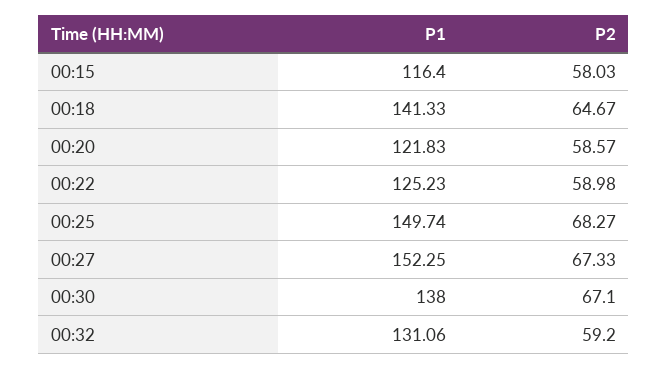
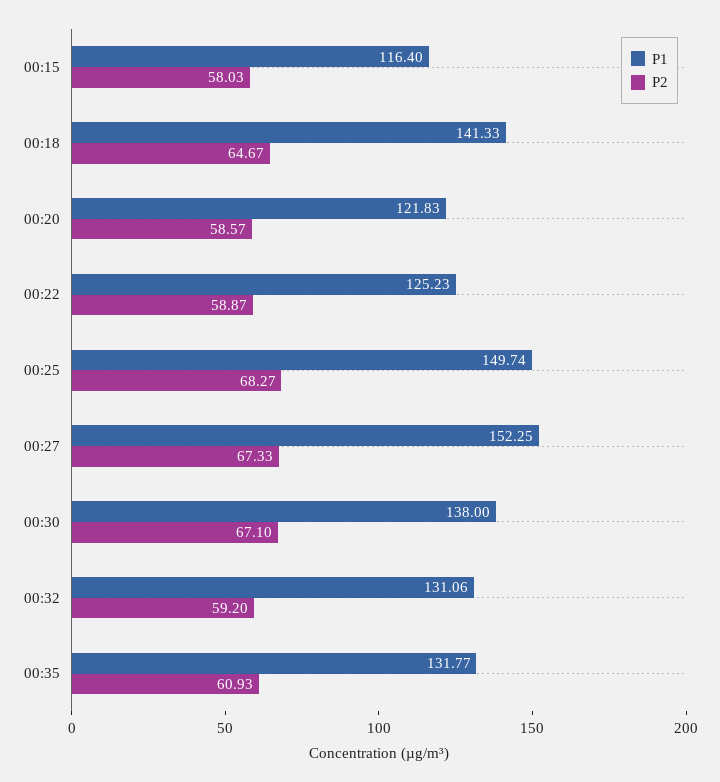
P2, 00:22: 58.98 -> 58.87
P1, 00:35: none -> 131.77
P2, 00:35: none -> 60.93

